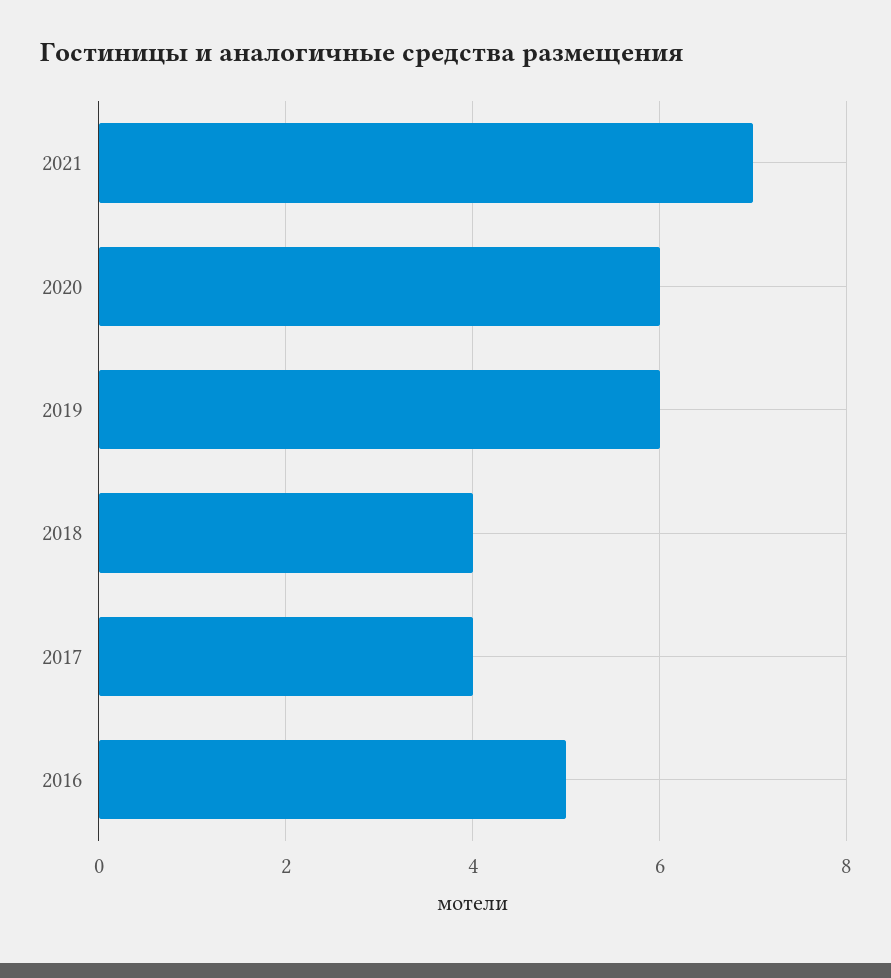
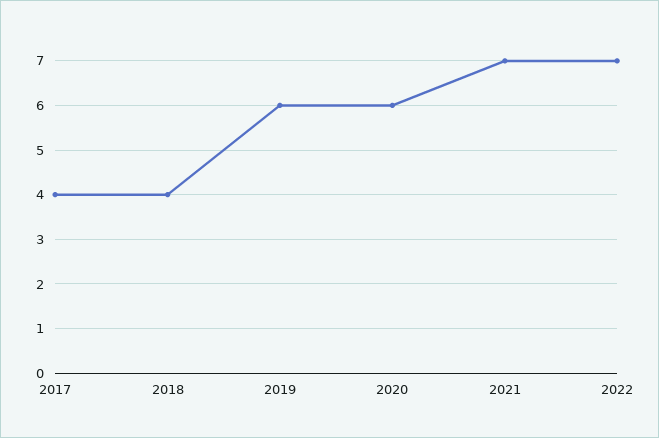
2016: 5 -> none
2022: none -> 7

